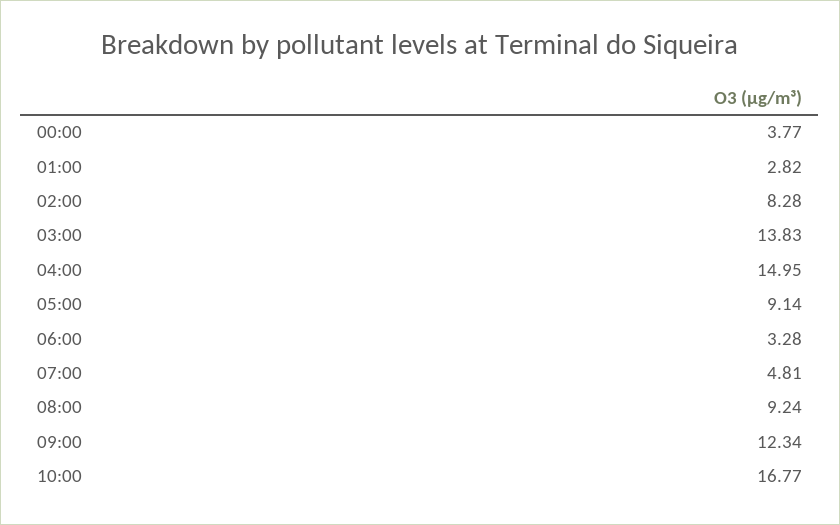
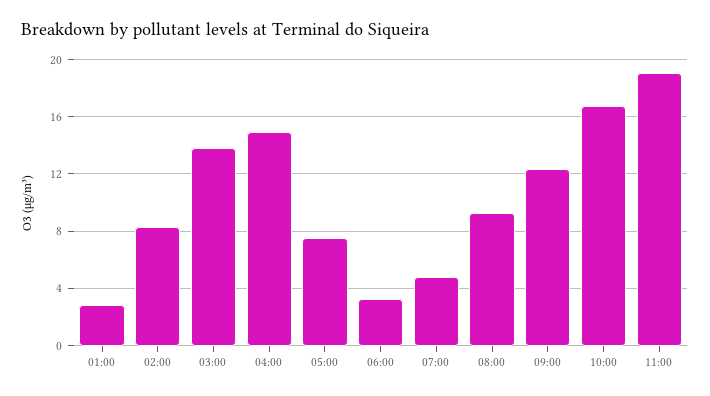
00:00: 3.77 -> none
05:00: 9.14 -> 7.5
11:00: none -> 19

